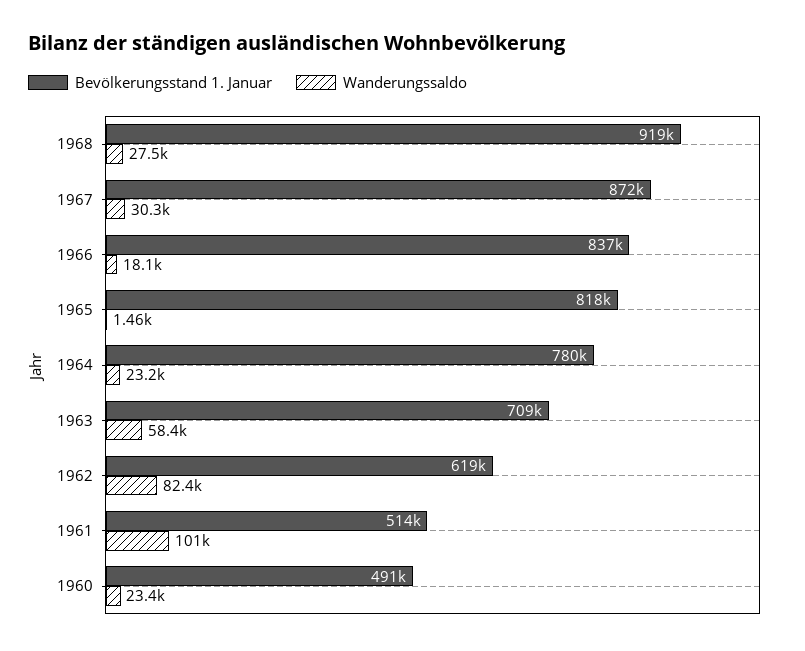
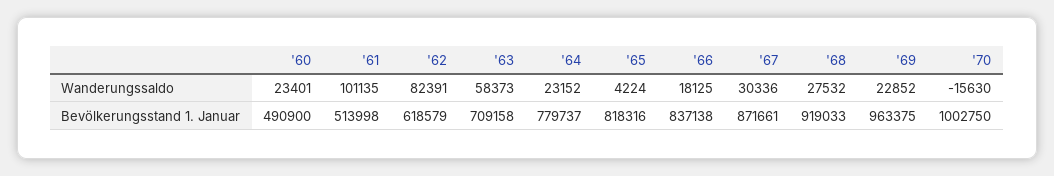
Wanderungssaldo, 1965: 1460 -> 4224
Wanderungssaldo, '69: none -> 22852
Wanderungssaldo, '70: none -> -15630
Bevölkerungsstand 1. Januar, '69: none -> 963375
Bevölkerungsstand 1. Januar, '70: none -> 1002750

